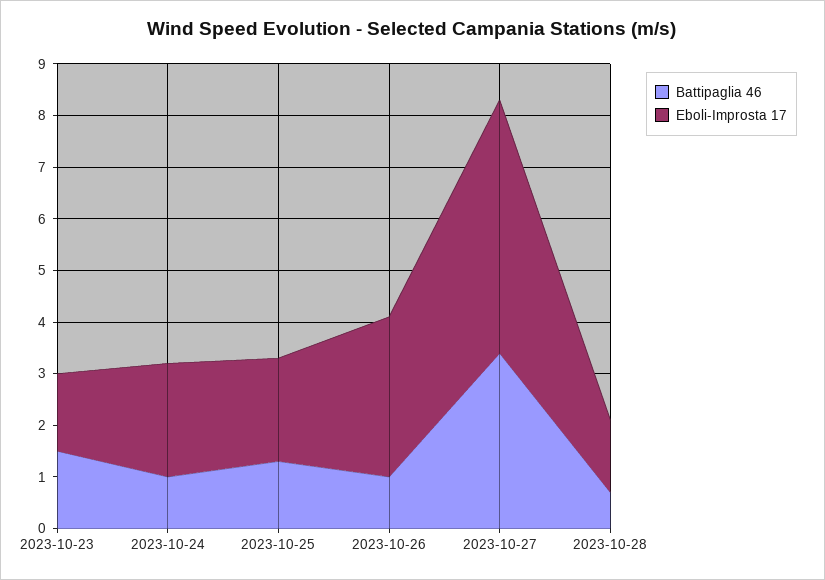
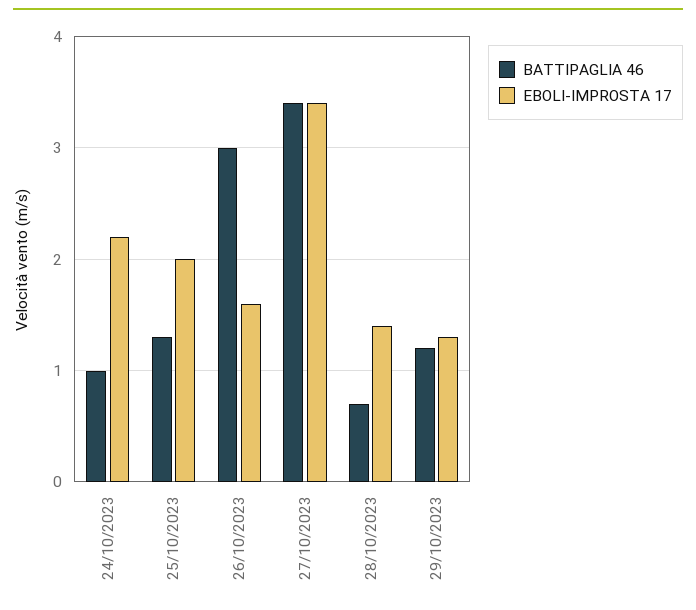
Battipaglia 46, 2023-10-23: 1.5 -> none
Eboli-Improsta 17, 2023-10-23: 1.5 -> none
Battipaglia 46, 2023-10-26: 1 -> 3
Eboli-Improsta 17, 2023-10-26: 3 -> 1.6
Eboli-Improsta 17, 2023-10-27: 5 -> 3.4
Battipaglia 46, 29/10/2023: none -> 1.2
Eboli-Improsta 17, 29/10/2023: none -> 1.3

